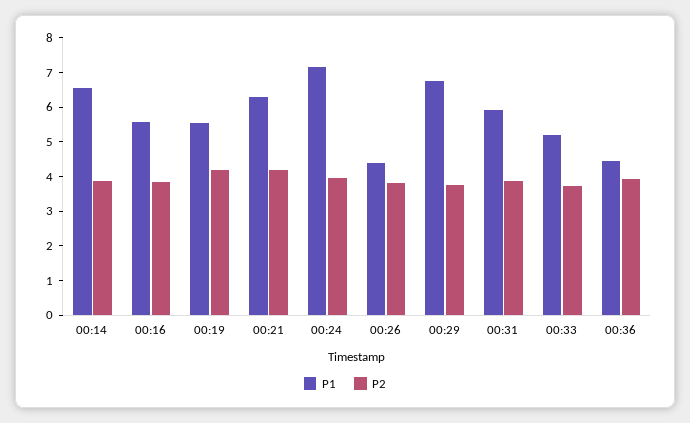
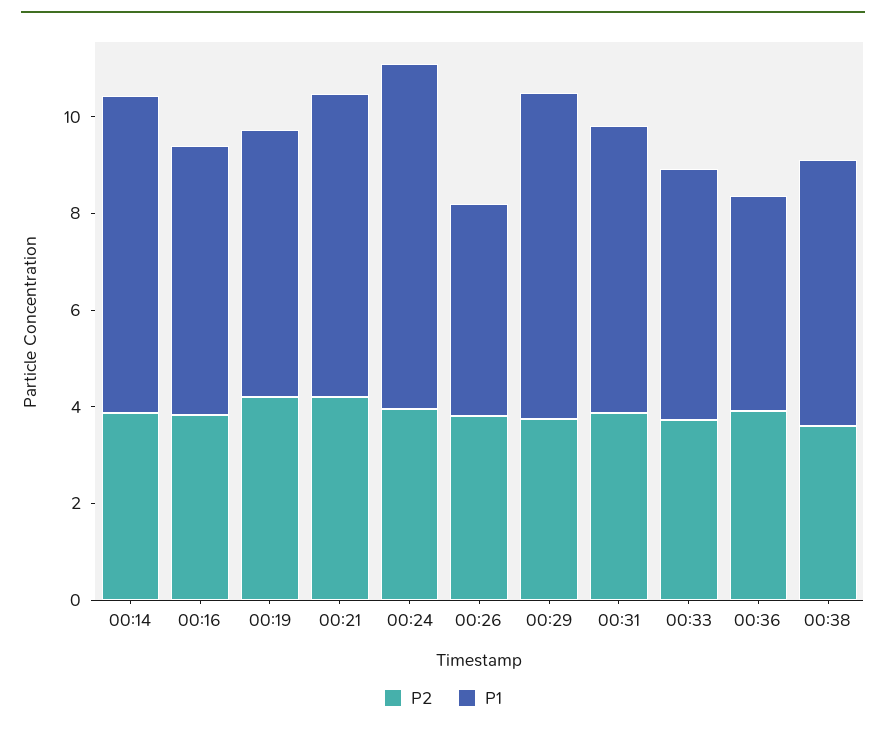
P2, 00:38: none -> 3.5
P1, 00:38: none -> 5.5

